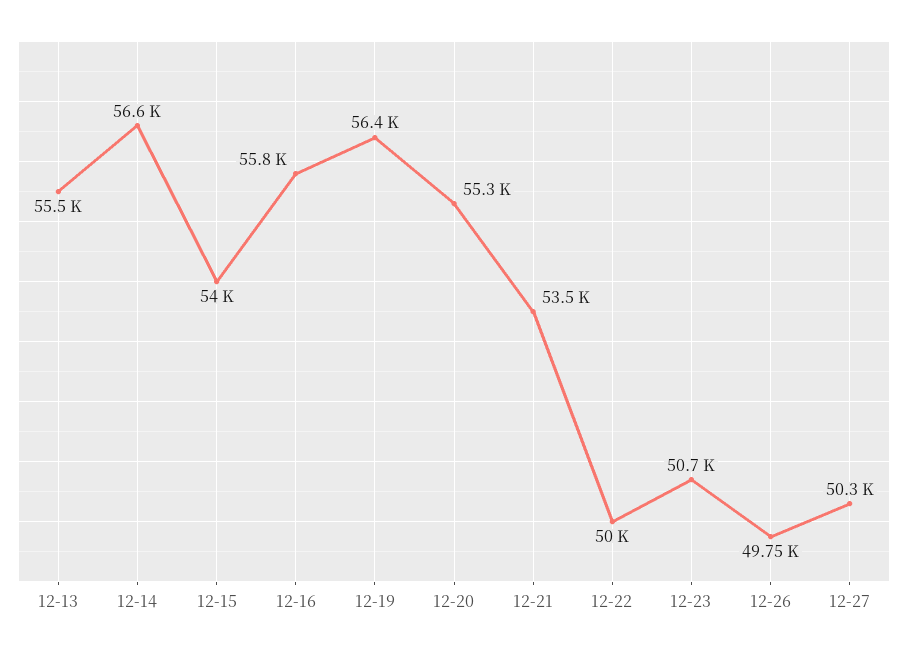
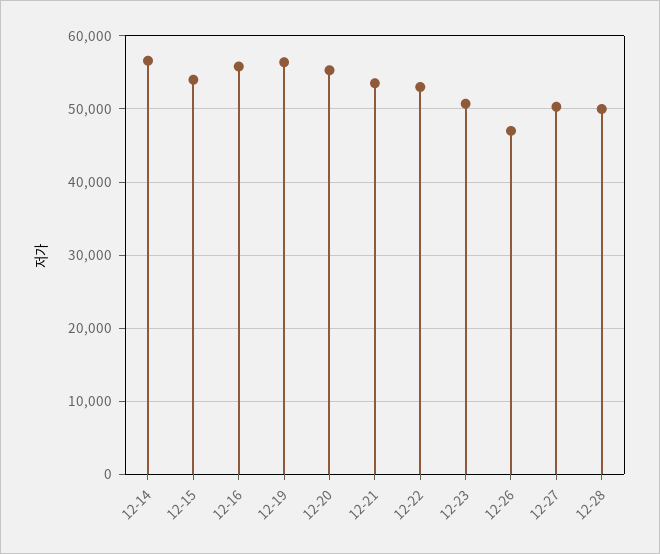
12-13: 55500 -> none
12-22: 50000 -> 53000
12-26: 49750 -> 47000
12-28: none -> 50000

